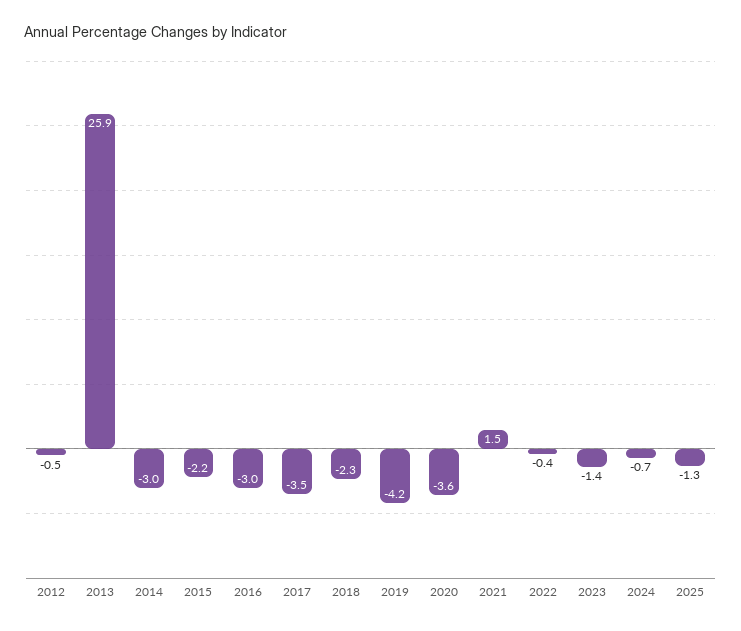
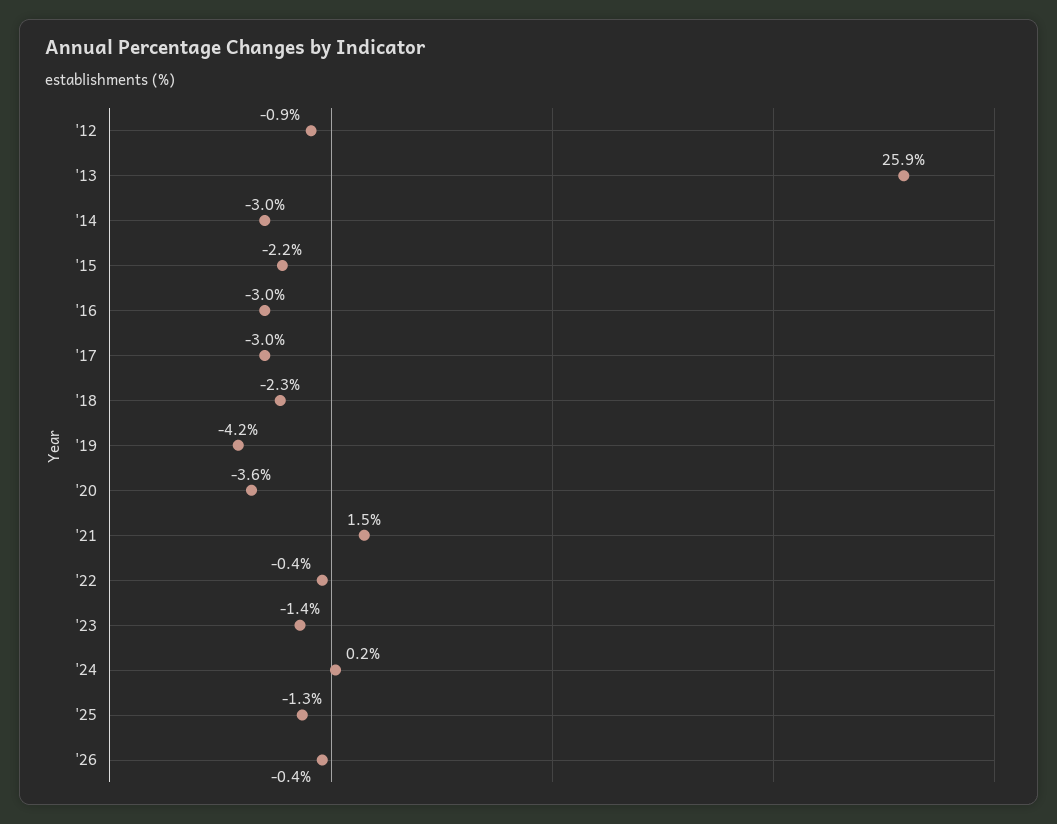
2012: -0.5 -> -0.9
2017: -3.5 -> -3
2024: -0.7 -> 0.2
'26: none -> -0.4

